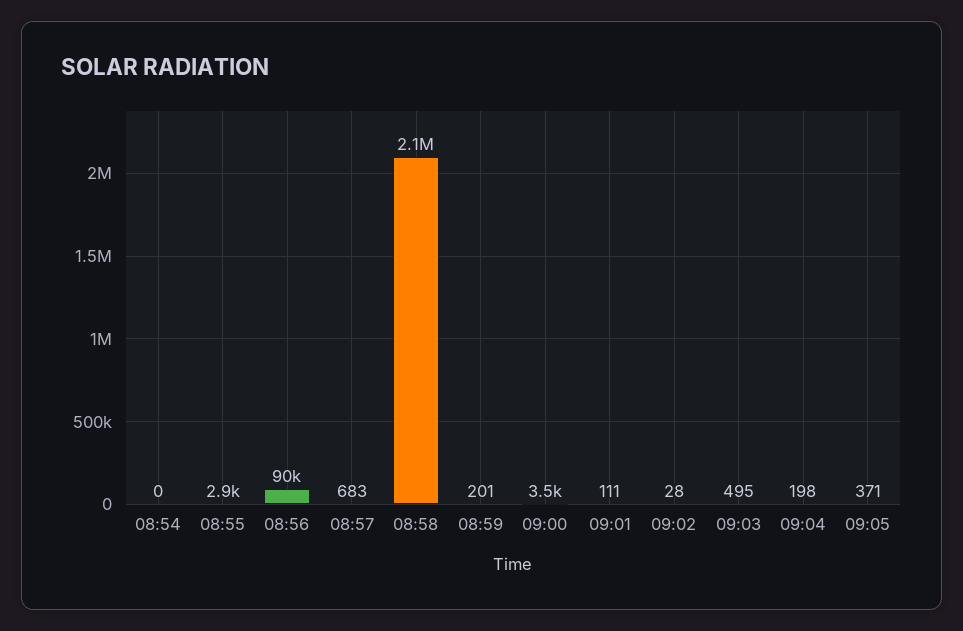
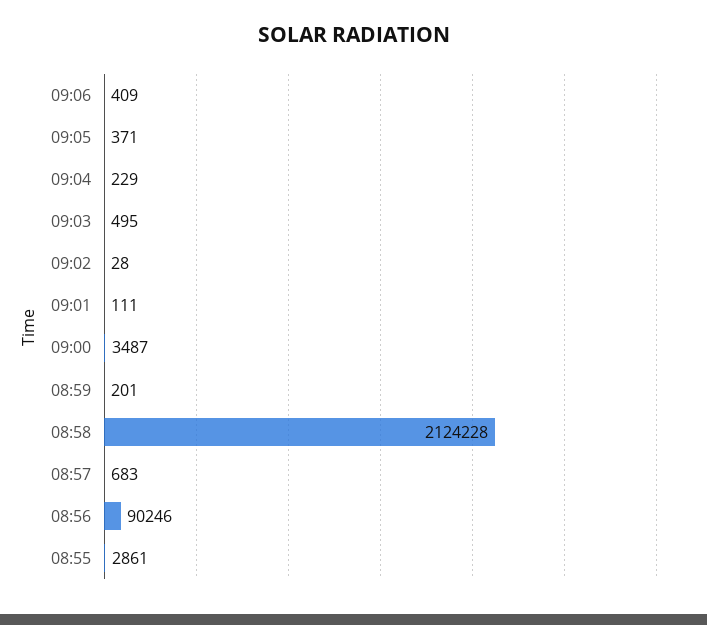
08:54: 0 -> none
09:04: 198 -> 229
09:06: none -> 409

